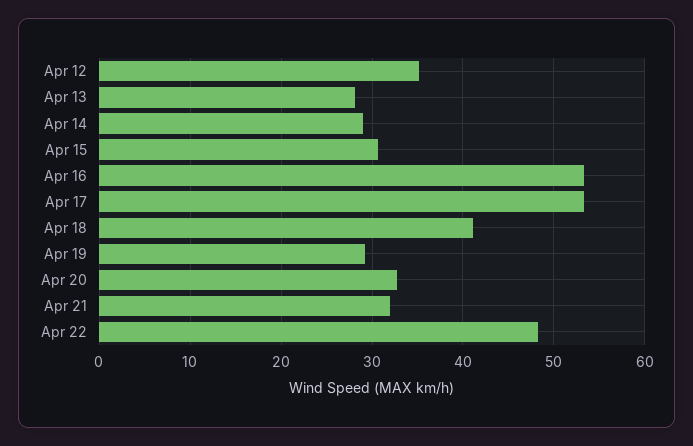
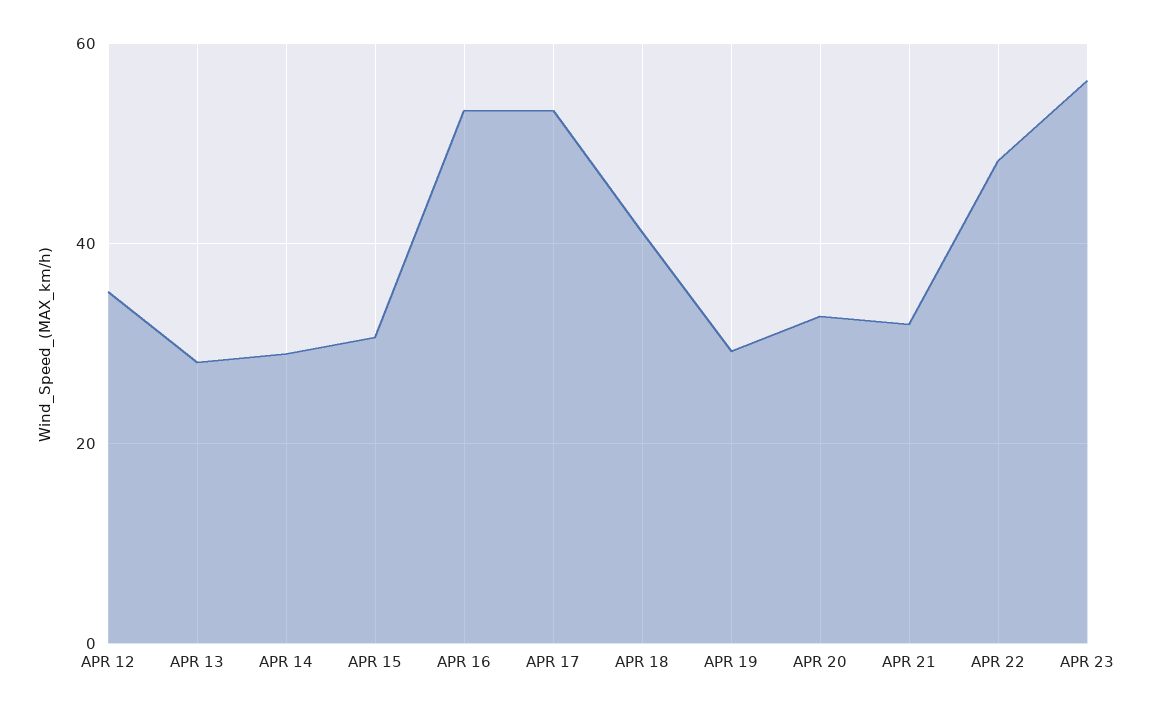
APR 23: none -> 56

